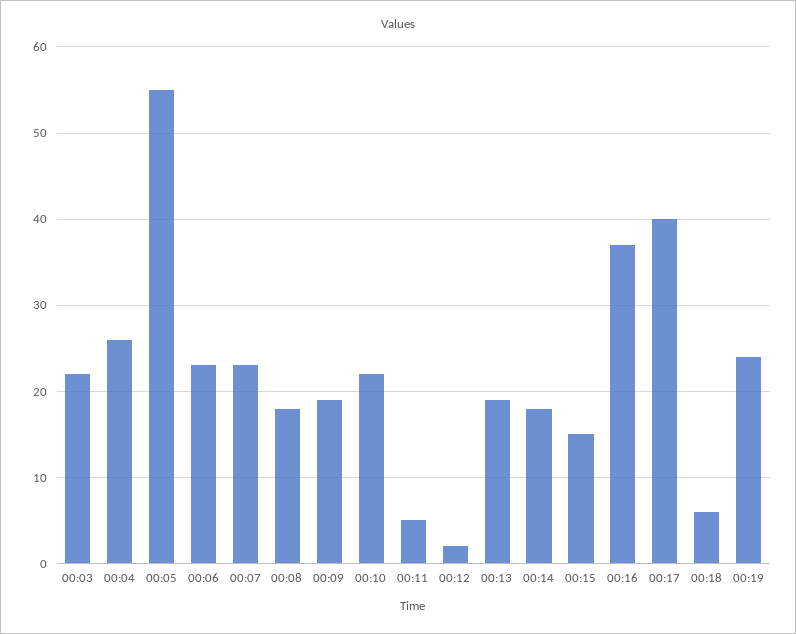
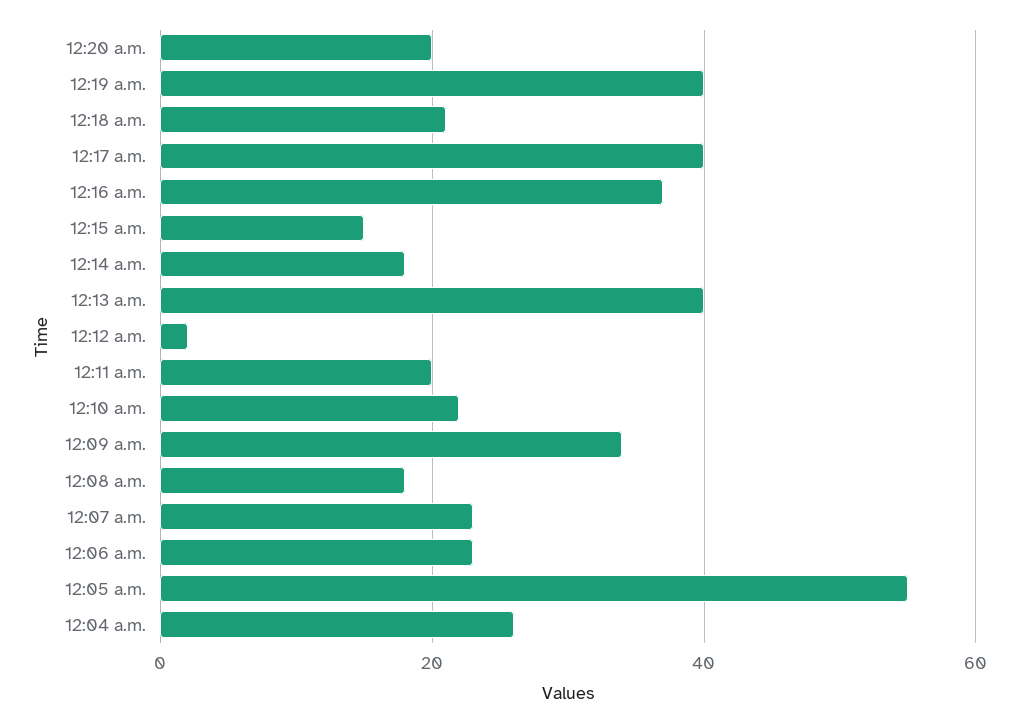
00:03: 22 -> none
00:09: 19 -> 35
00:11: 5 -> 20
00:13: 19 -> 40
00:18: 6 -> 20
00:19: 24 -> 40
12:20 a.m.: none -> 20

